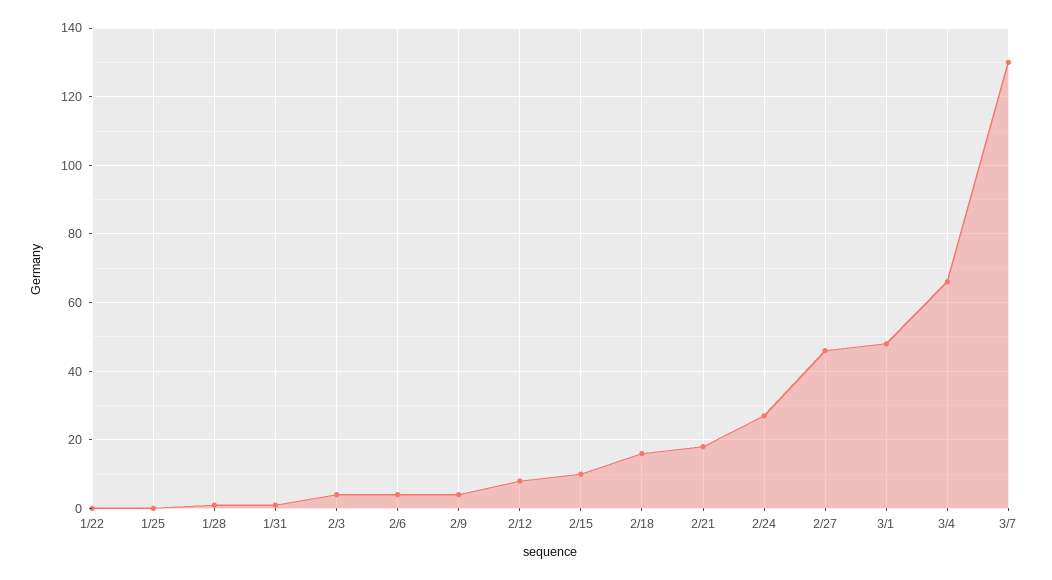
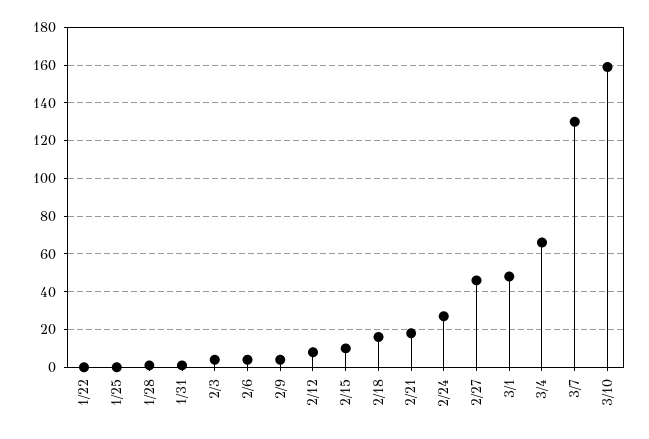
3/10: none -> 160

